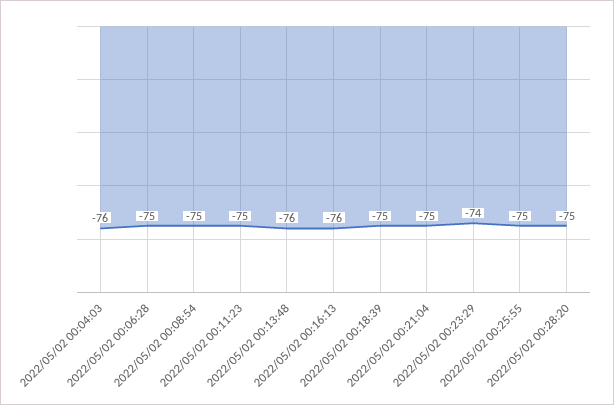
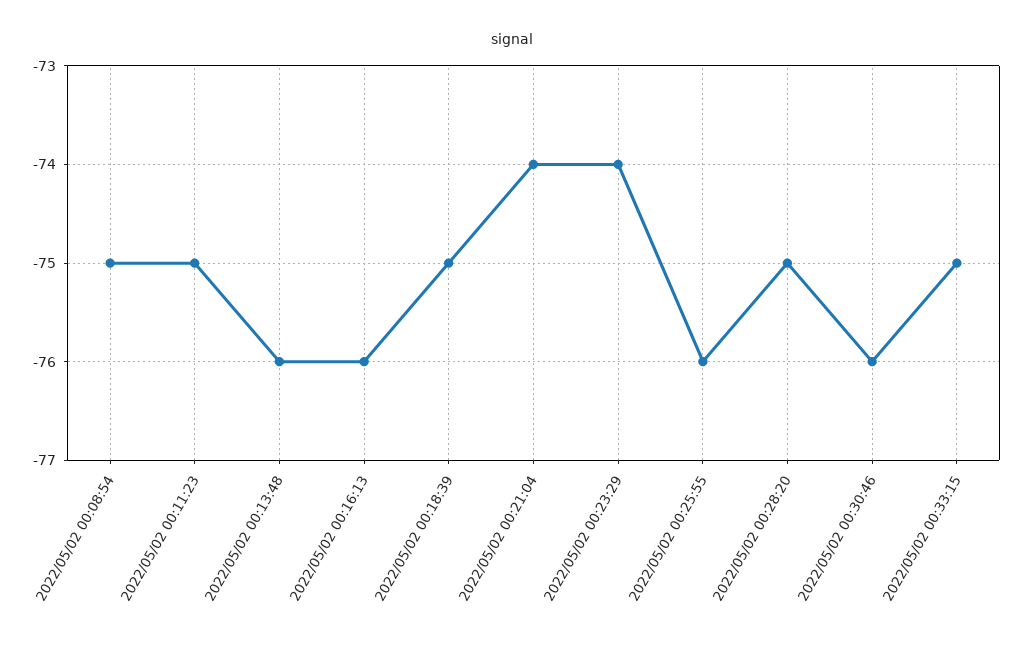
2022/05/02 00:04:03: -76 -> none
2022/05/02 00:06:28: -75 -> none
2022/05/02 00:21:04: -75 -> -74
2022/05/02 00:25:55: -75 -> -76
2022/05/02 00:30:46: none -> -76
2022/05/02 00:33:15: none -> -75

